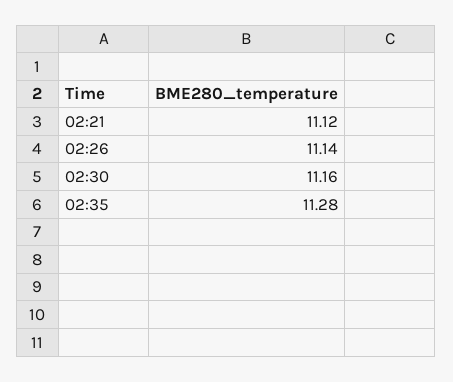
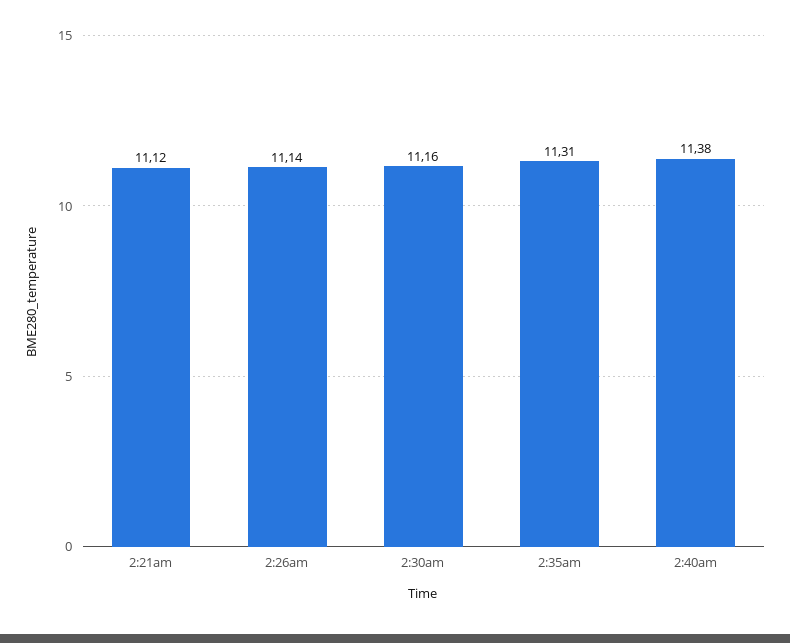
02:35: 11.28 -> 11.31
2:40am: none -> 11.38

